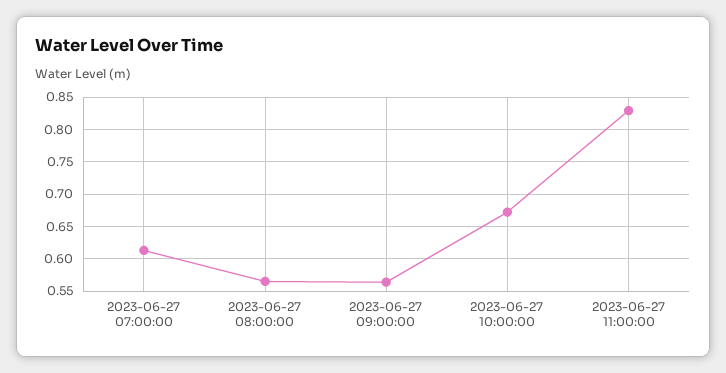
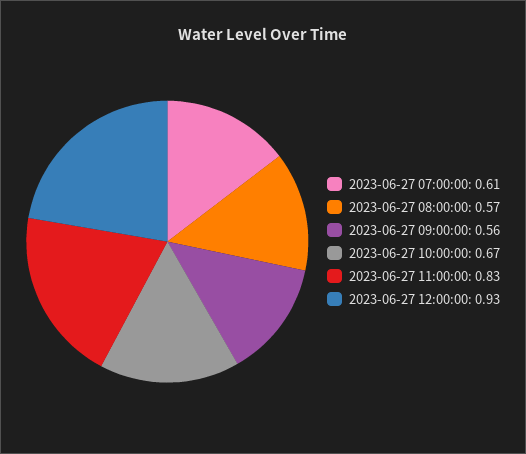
2023-06-27 12:00:00: none -> 0.93

